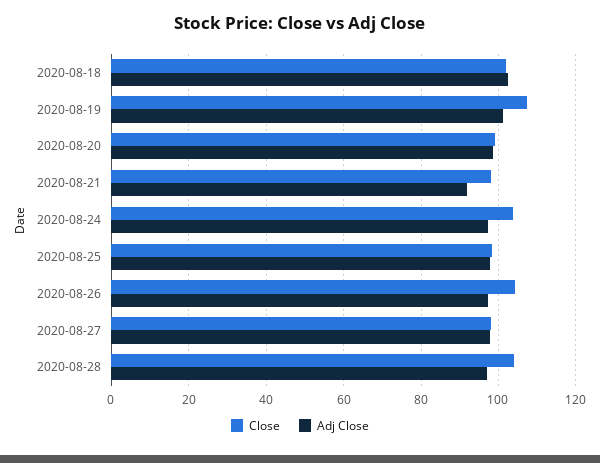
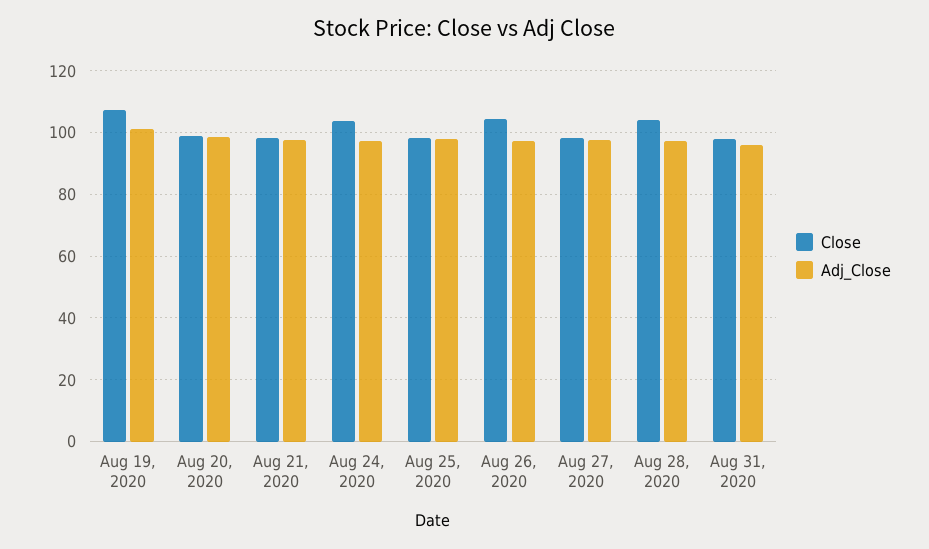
Close, 2020-08-18: 102 -> none
Adj Close, 2020-08-18: 102 -> none
Adj Close, 2020-08-21: 92 -> 98
Close, Aug 31, 2020: none -> 98
Adj Close, Aug 31, 2020: none -> 96

